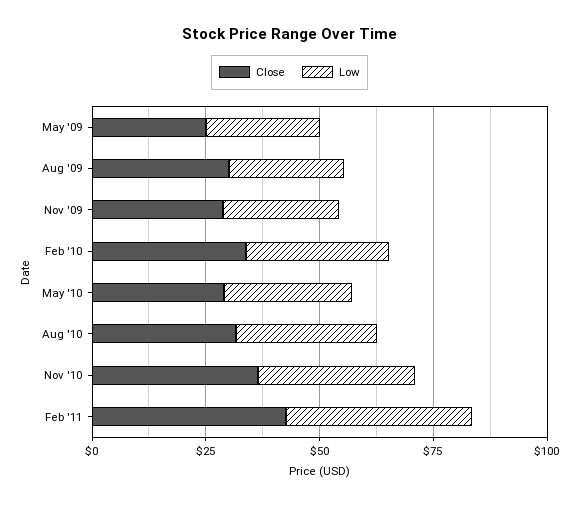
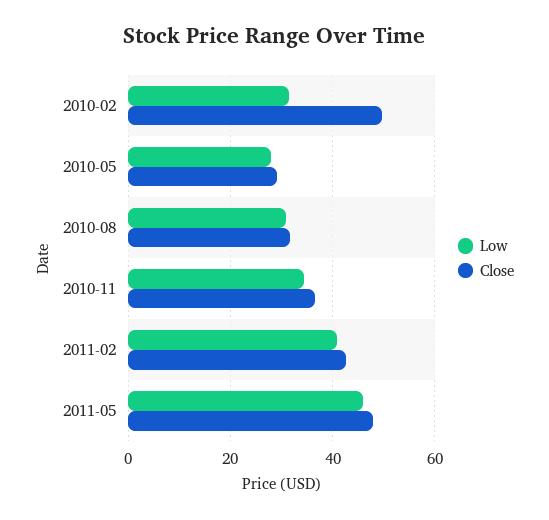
Close, May '09: 25 -> none
Low, May '09: 25 -> none
Close, Aug '09: 30 -> none
Low, Aug '09: 25 -> none
Close, Nov '09: 30 -> none
Low, Nov '09: 25 -> none
Close, Feb '10: 35 -> 50
Low, 2011-05: none -> 46
Close, 2011-05: none -> 48

